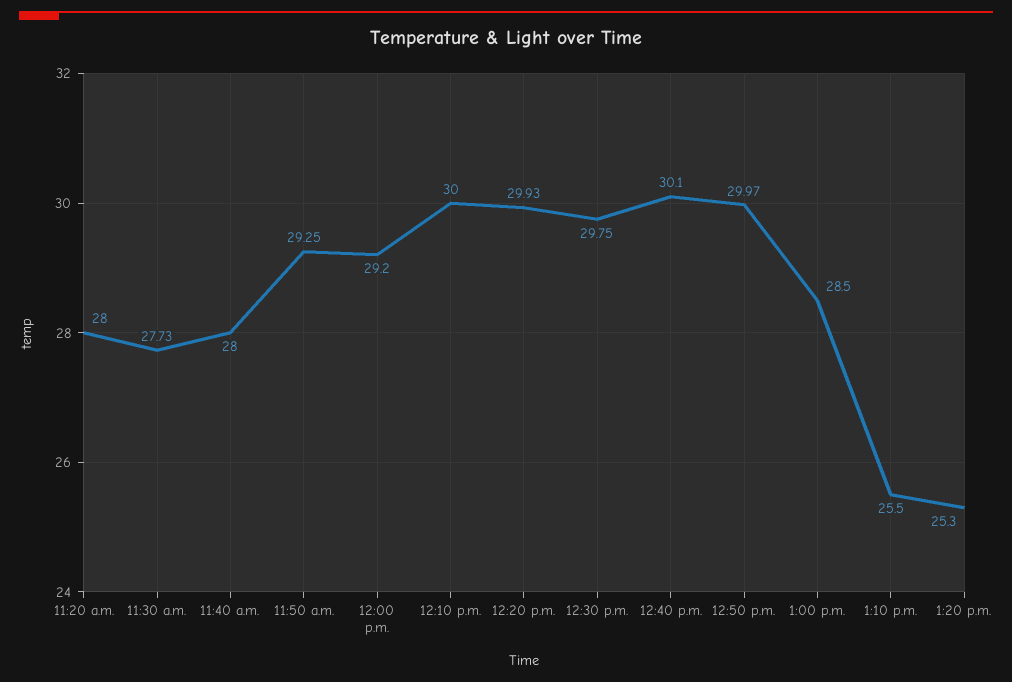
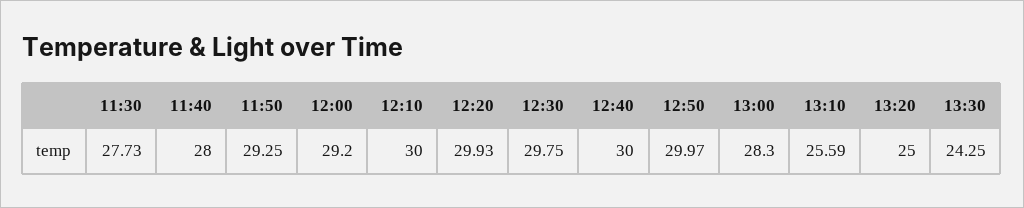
11:20 a.m.: 28 -> none
12:40 p.m.: 30.1 -> 30
1:00 p.m.: 28.5 -> 28.3
1:10 p.m.: 25.5 -> 25.59
1:20 p.m.: 25.3 -> 25
13:30: none -> 24.25

